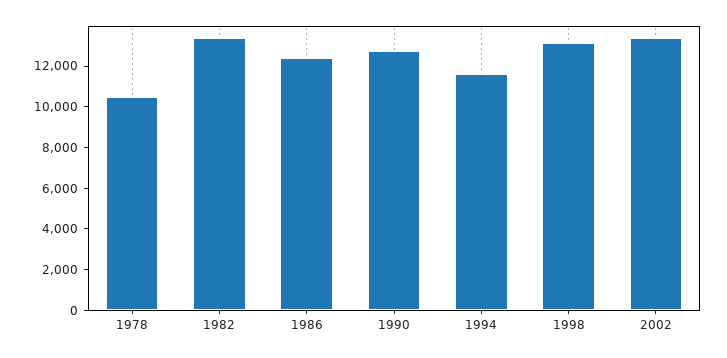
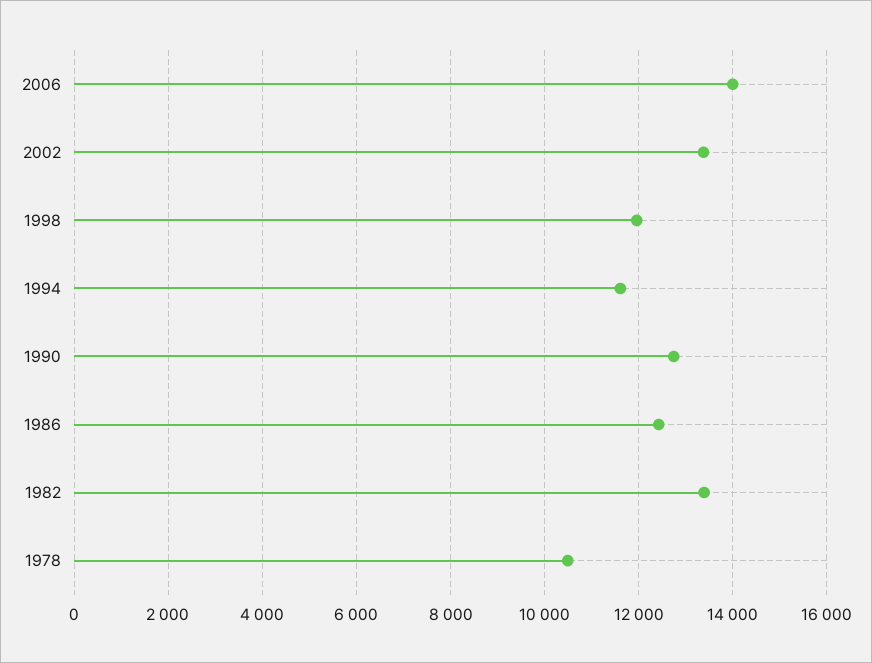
1998: 13000 -> 12000
2006: none -> 14000

